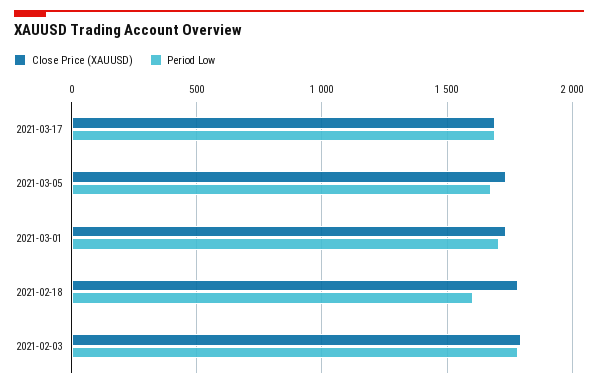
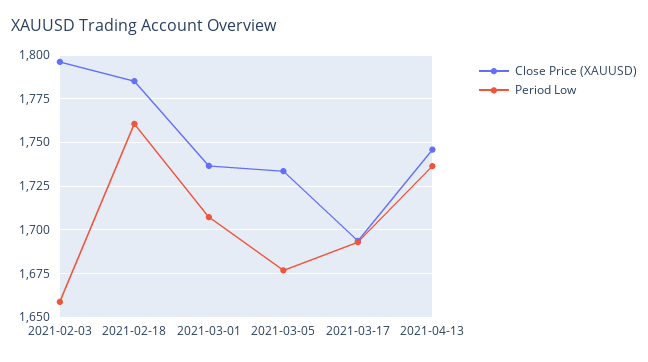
Period Low, 2021-02-18: 1600 -> 1760
Period Low, 2021-02-03: 1800 -> 1660
Close Price (XAUUSD), 2021-04-13: none -> 1745
Period Low, 2021-04-13: none -> 1735

